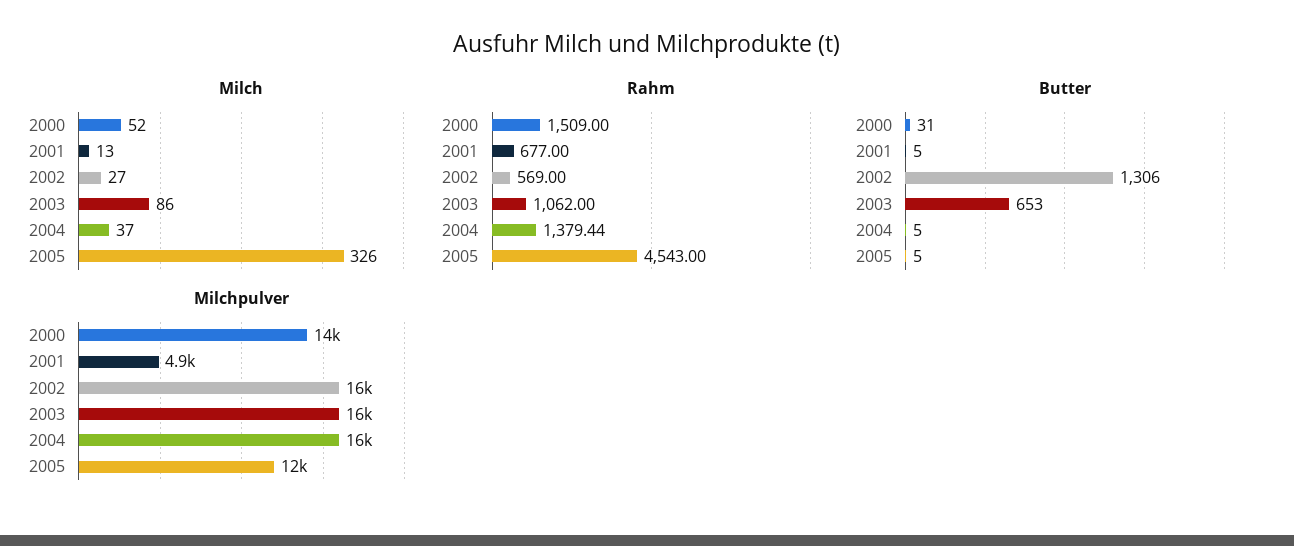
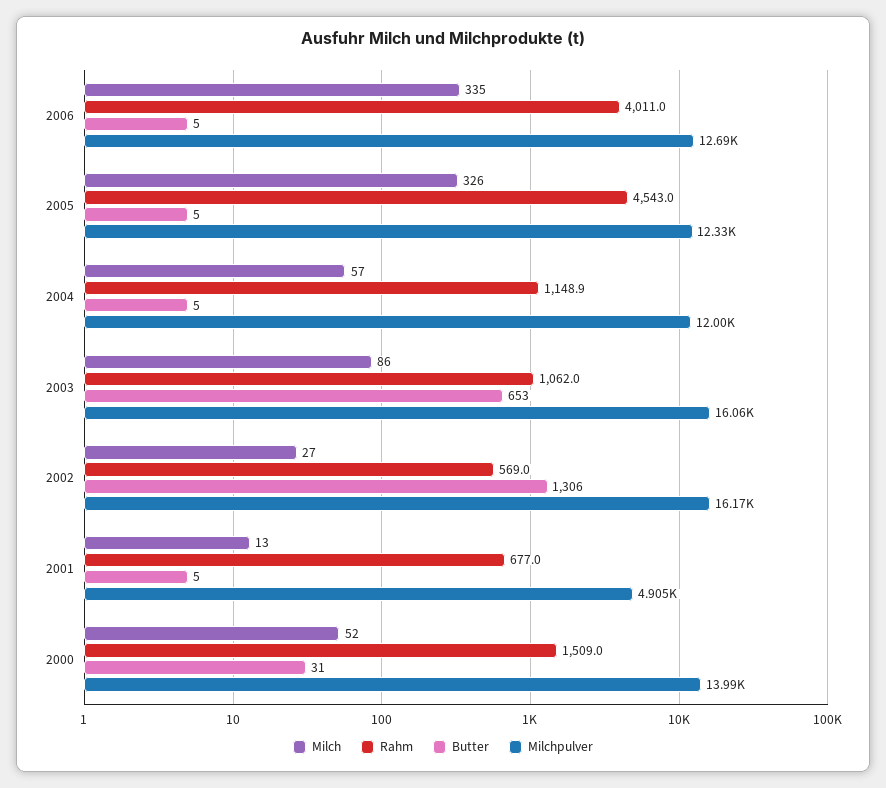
Milch, 2004: 37 -> 57
Rahm, 2004: 1379.44 -> 1148.9
Milchpulver, 2004: 16000 -> 12000
Milch, 2006: none -> 335
Rahm, 2006: none -> 4011
Butter, 2006: none -> 5
Milchpulver, 2006: none -> 12690

